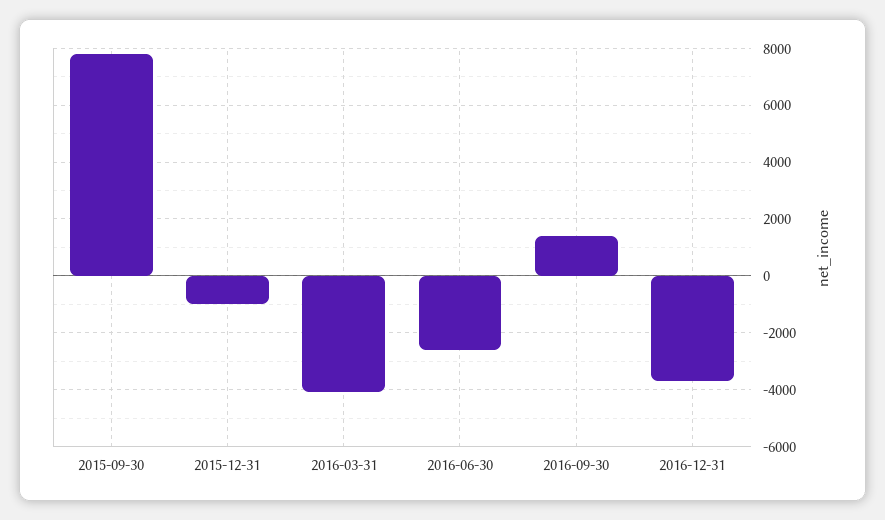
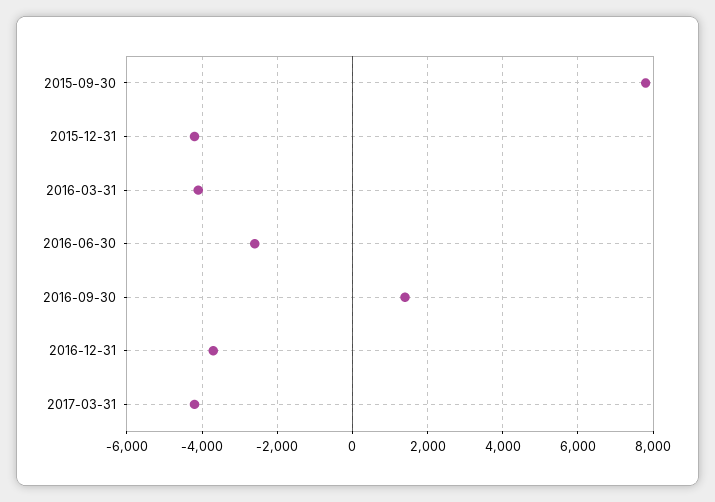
2015-12-31: -1000 -> -4200
2017-03-31: none -> -4200

